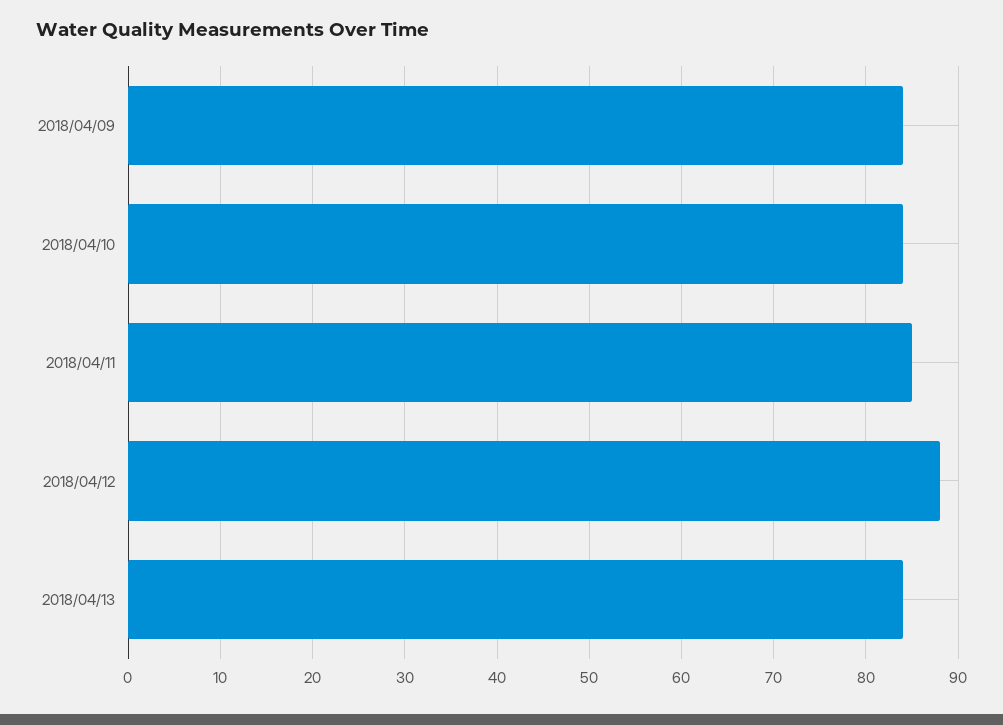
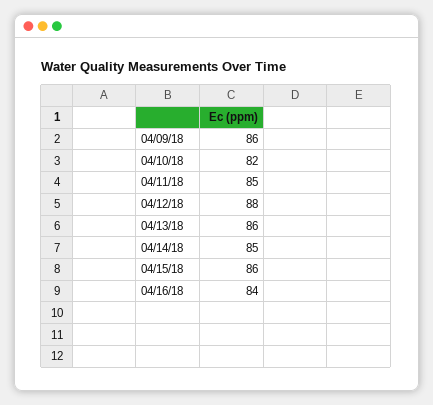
2018/04/09: 84 -> 86
2018/04/10: 84 -> 82
2018/04/13: 84 -> 86
04/14/18: none -> 85
04/15/18: none -> 86
04/16/18: none -> 84

